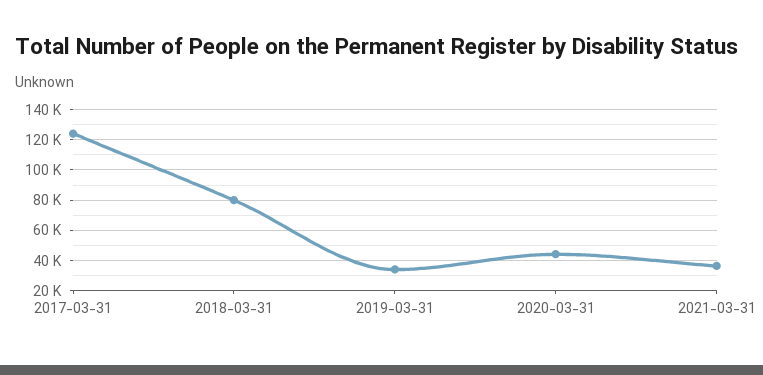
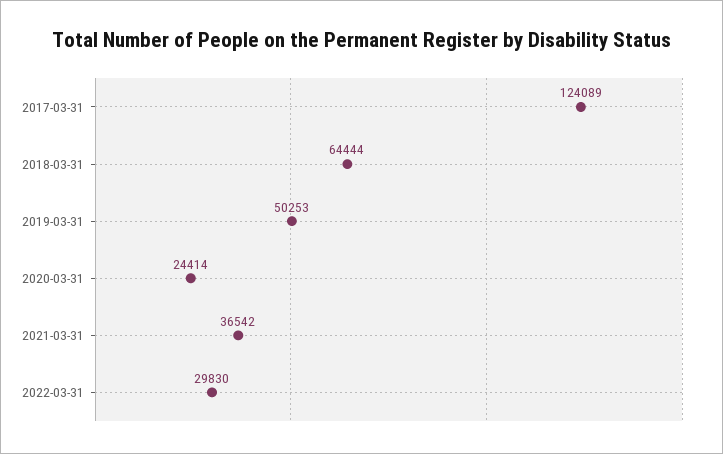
2018-03-31: 80000 -> 64444
2019-03-31: 35000 -> 50253
2020-03-31: 45000 -> 24414
2022-03-31: none -> 29830

